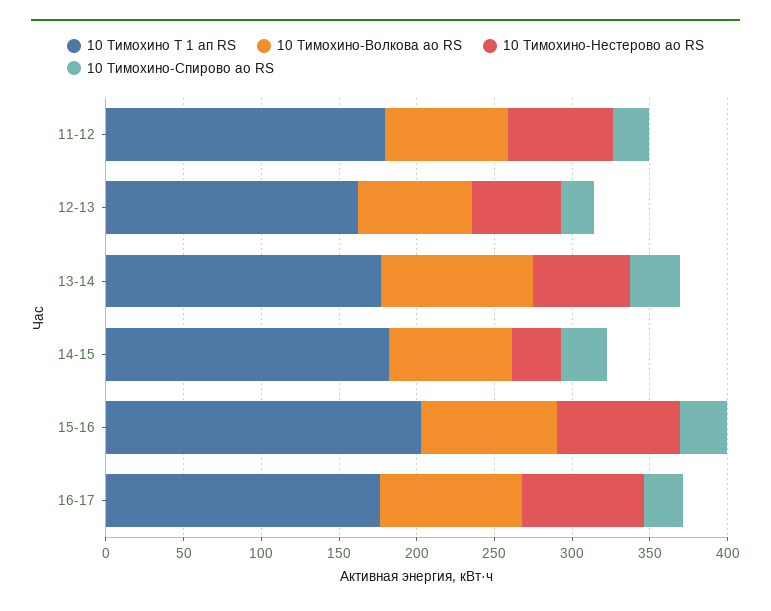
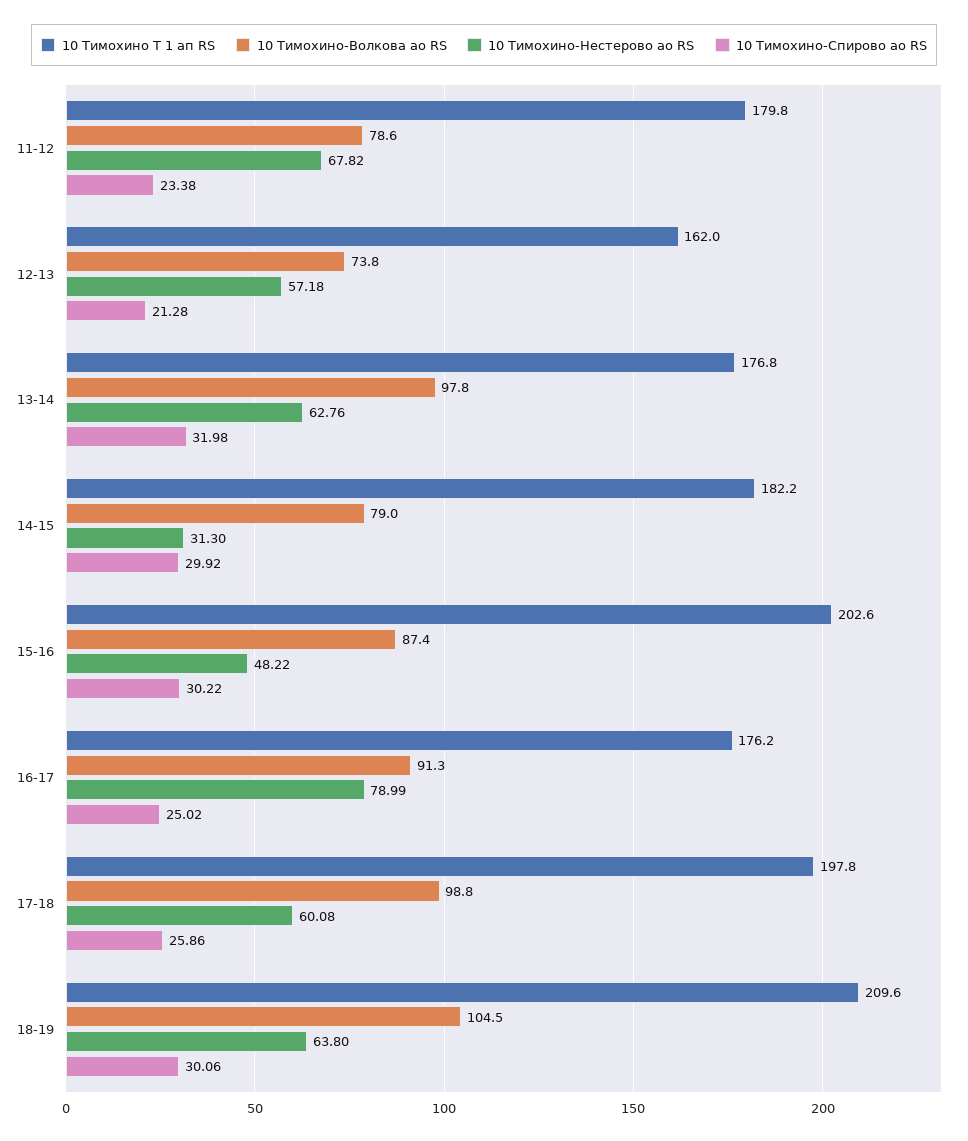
10 Тимохино-Нестерово ао RS, 15-16: 80 -> 48.22
10 Тимохино Т 1 ап RS, 17-18: none -> 197.8
10 Тимохино-Волкова ао RS, 17-18: none -> 98.8
10 Тимохино-Нестерово ао RS, 17-18: none -> 60.08
10 Тимохино-Спирово ао RS, 17-18: none -> 25.86
10 Тимохино Т 1 ап RS, 18-19: none -> 209.6
10 Тимохино-Волкова ао RS, 18-19: none -> 104.5
10 Тимохино-Нестерово ао RS, 18-19: none -> 63.8
10 Тимохино-Спирово ао RS, 18-19: none -> 30.06

